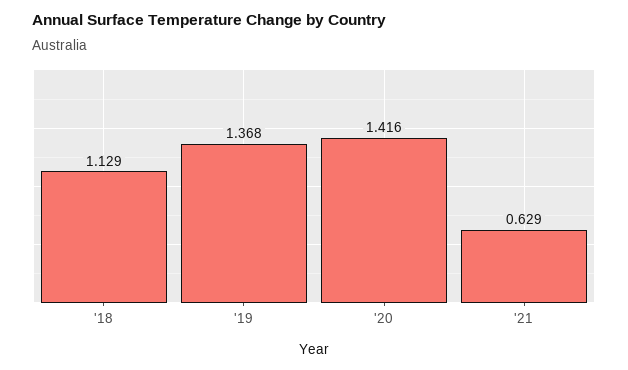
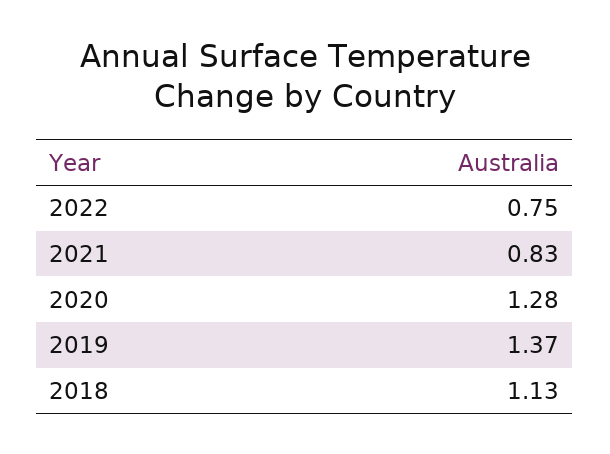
'20: 1.416 -> 1.28
'21: 0.629 -> 0.83
2022: none -> 0.75

